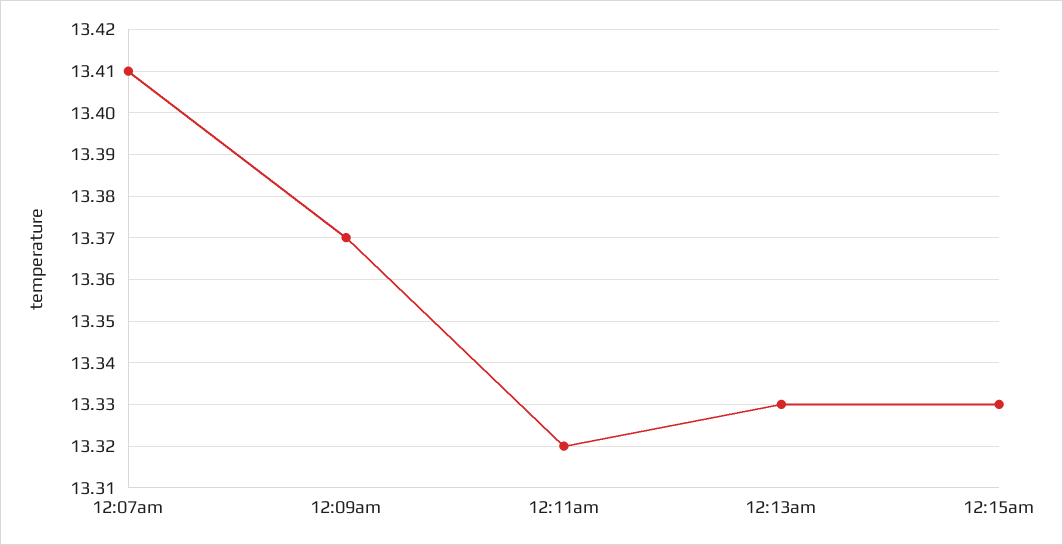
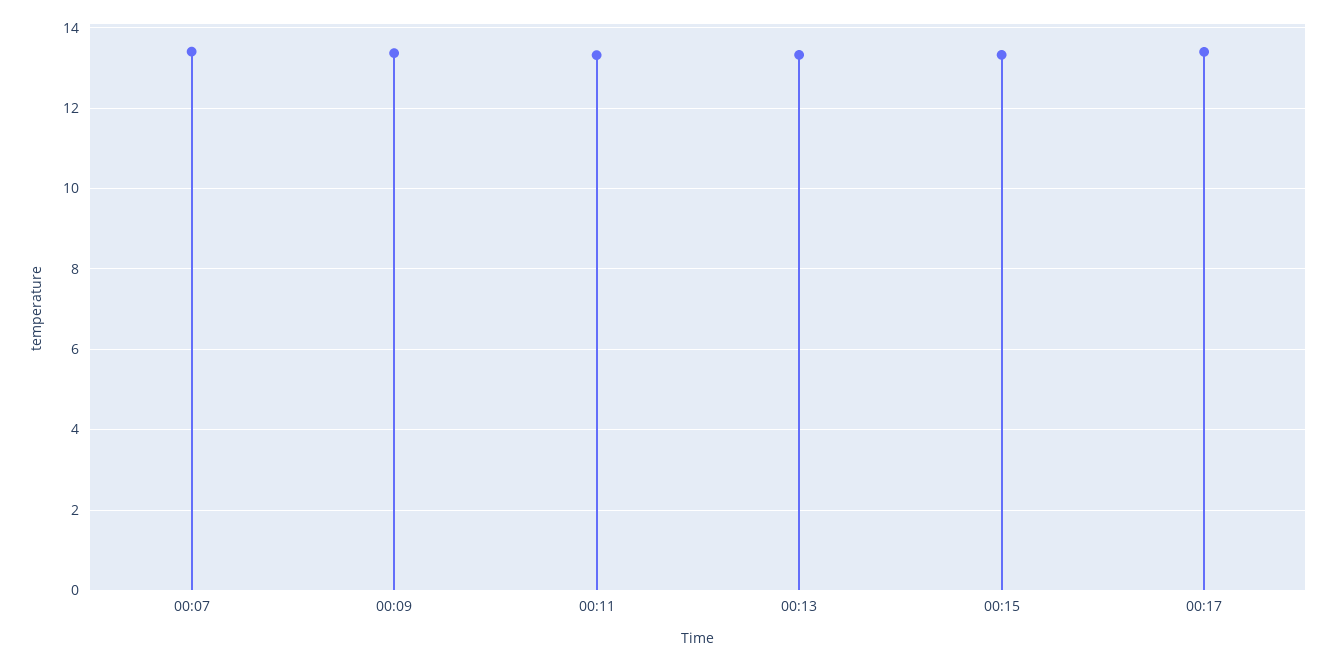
00:17: none -> 13.4

